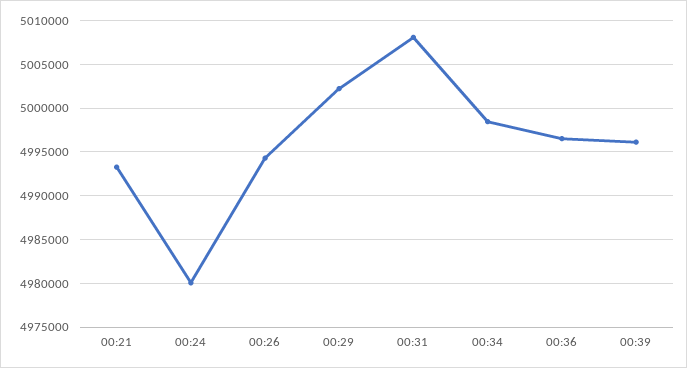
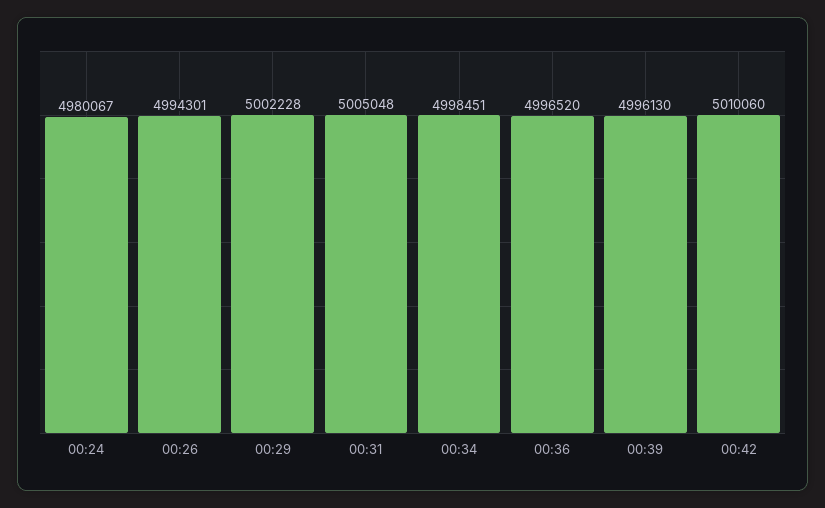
00:21: 4993000 -> none
00:31: 5008000 -> 5005048
00:42: none -> 5010060

